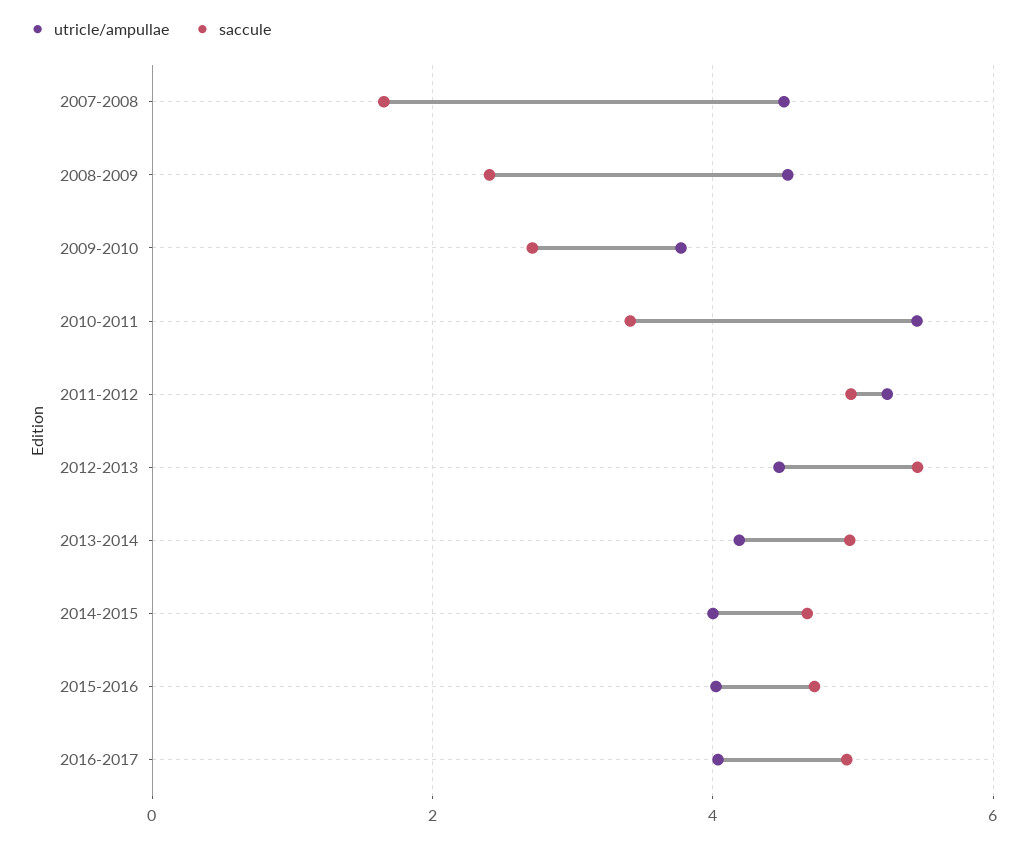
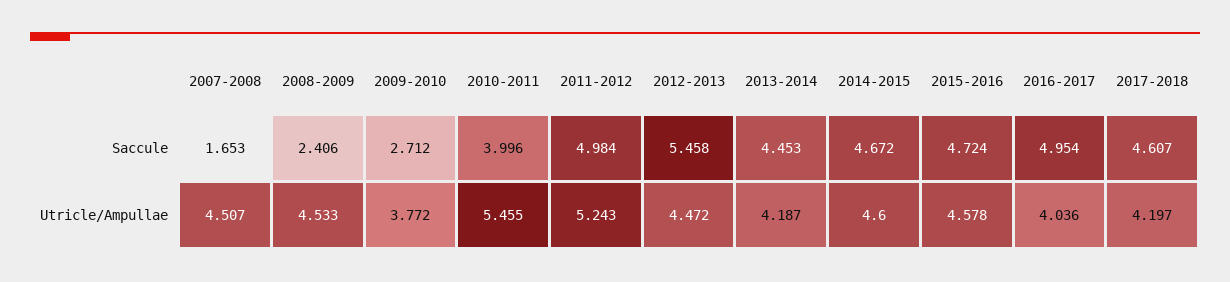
saccule, 2010-2011: 3.4 -> 3.996
saccule, 2013-2014: 5 -> 4.453
utricle/ampullae, 2014-2015: 4 -> 4.6
utricle/ampullae, 2015-2016: 4 -> 4.578
saccule, 2017-2018: none -> 4.607
utricle/ampullae, 2017-2018: none -> 4.197

